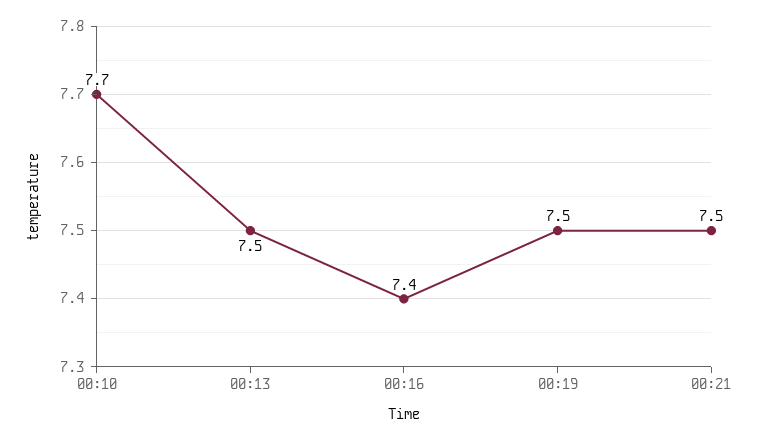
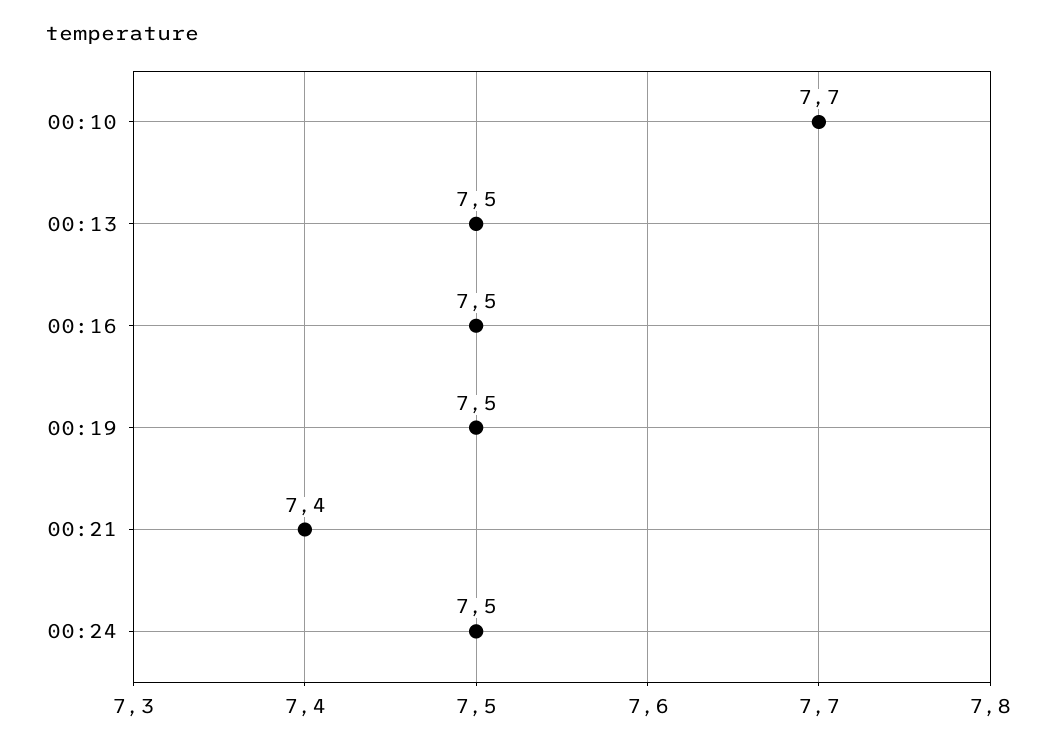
00:16: 7.4 -> 7.5
00:21: 7.5 -> 7.4
00:24: none -> 7.5

